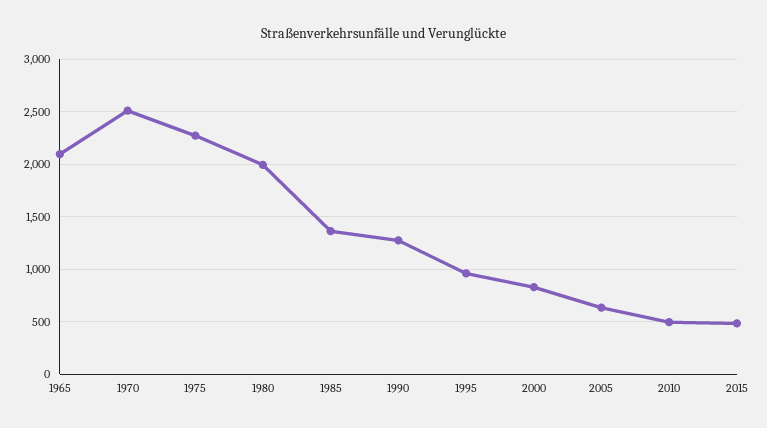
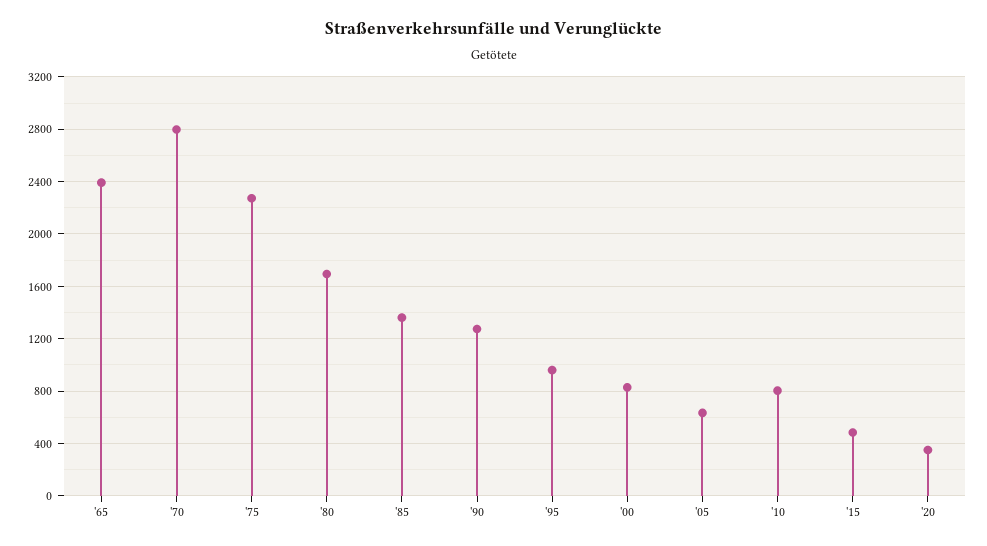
1965: 2100 -> 2400
1970: 2500 -> 2800
1980: 2000 -> 1700
2010: 500 -> 800
'20: none -> 350

